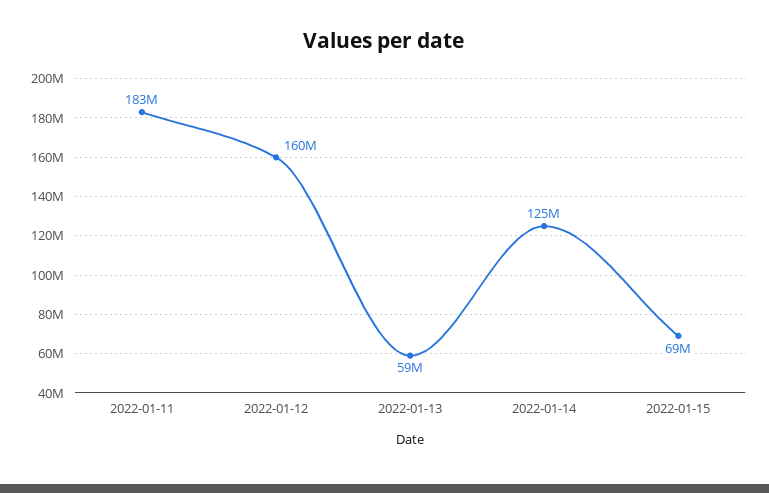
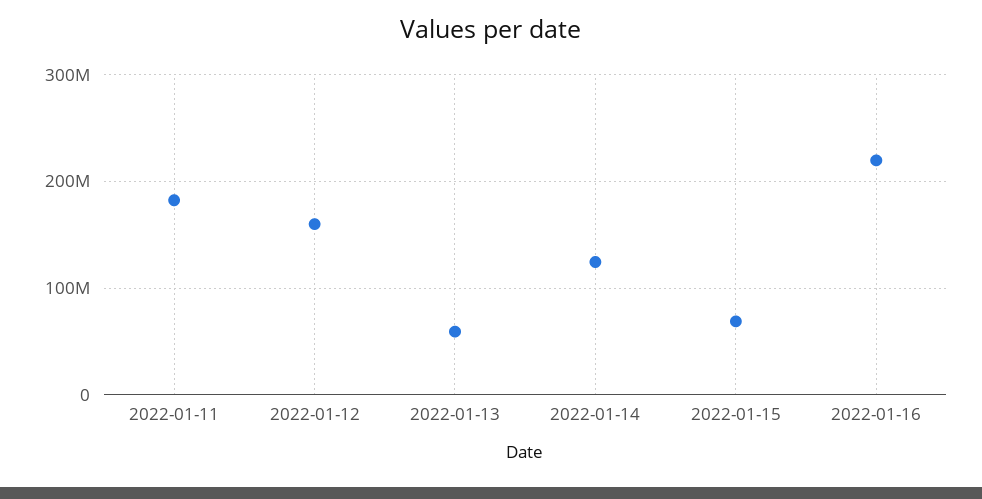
2022-01-16: none -> 220000000

